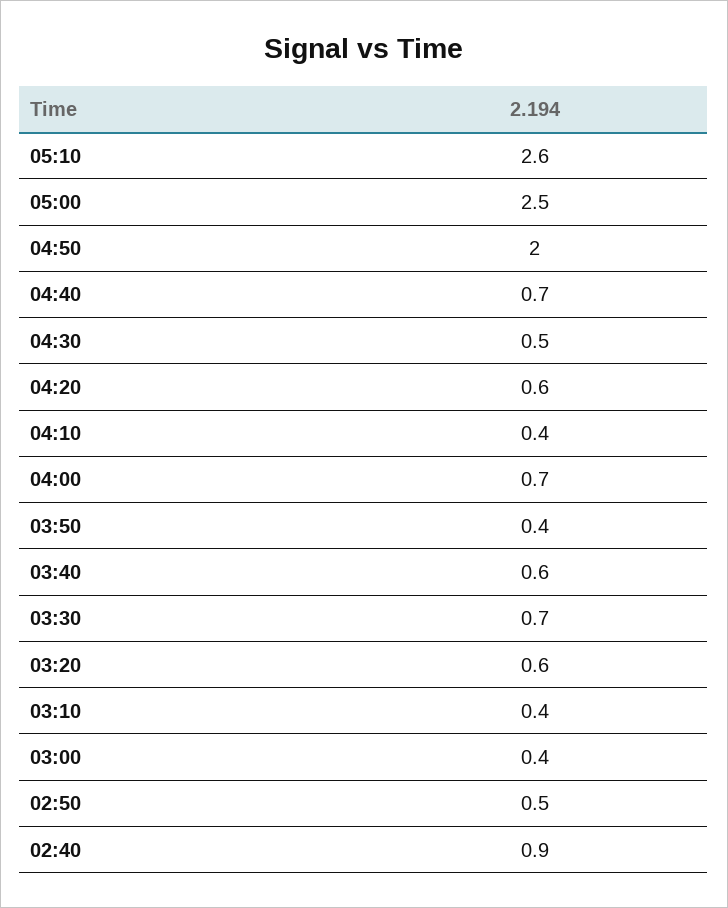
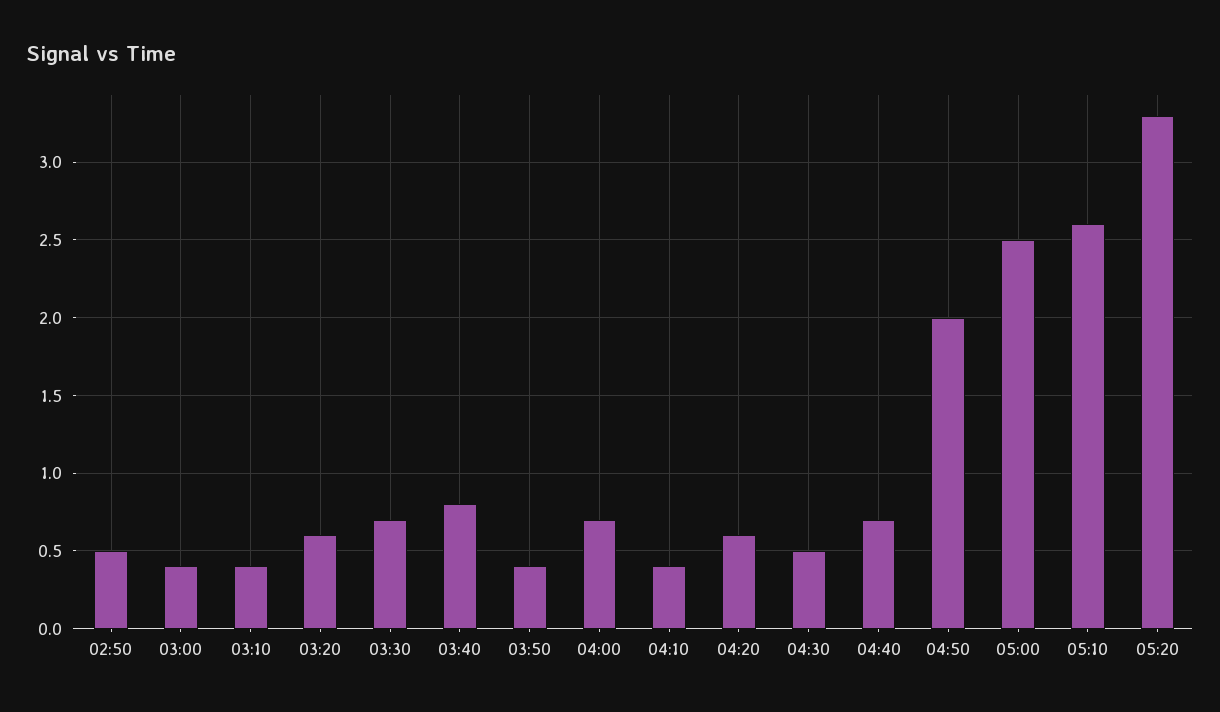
03:40: 0.6 -> 0.8
02:40: 0.9 -> none
05:20: none -> 3.3

